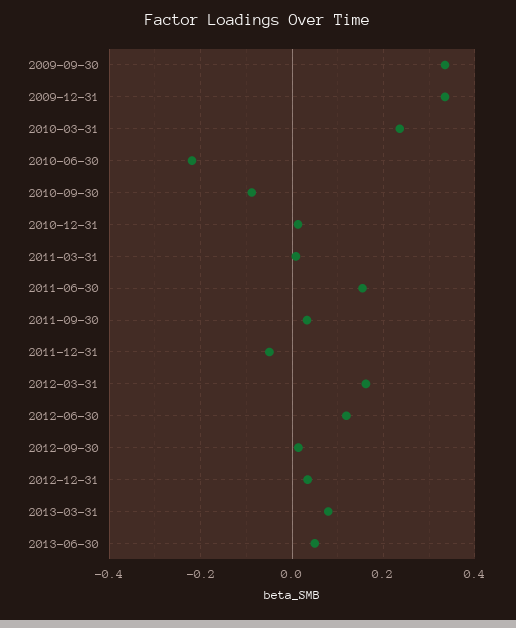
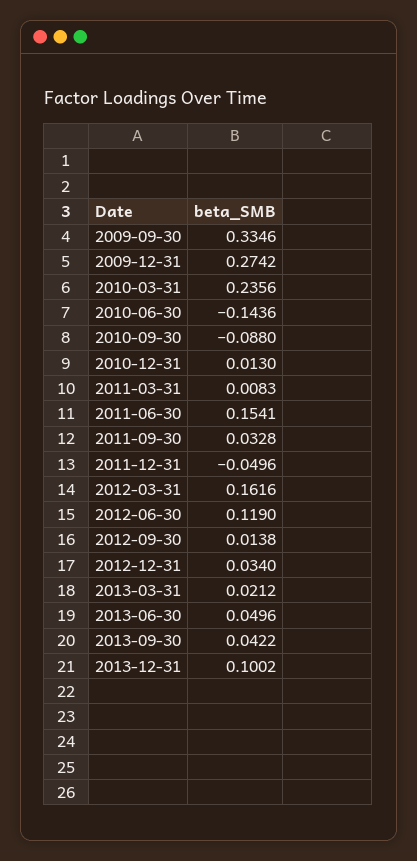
2009-12-31: 0.34 -> 0.2742
2010-06-30: -0.22 -> -0.1436
2013-03-31: 0.08 -> 0.0212
2013-09-30: none -> 0.0422
2013-12-31: none -> 0.1002

